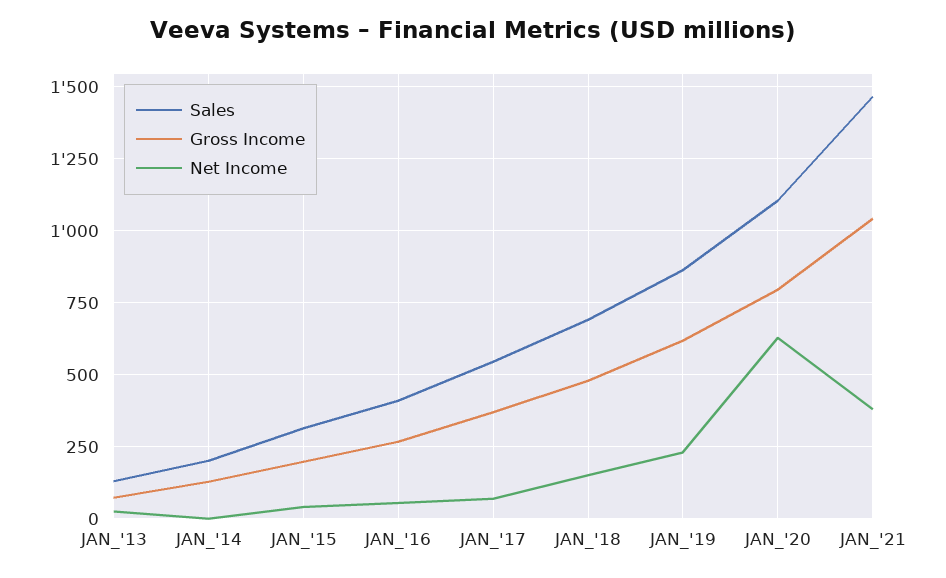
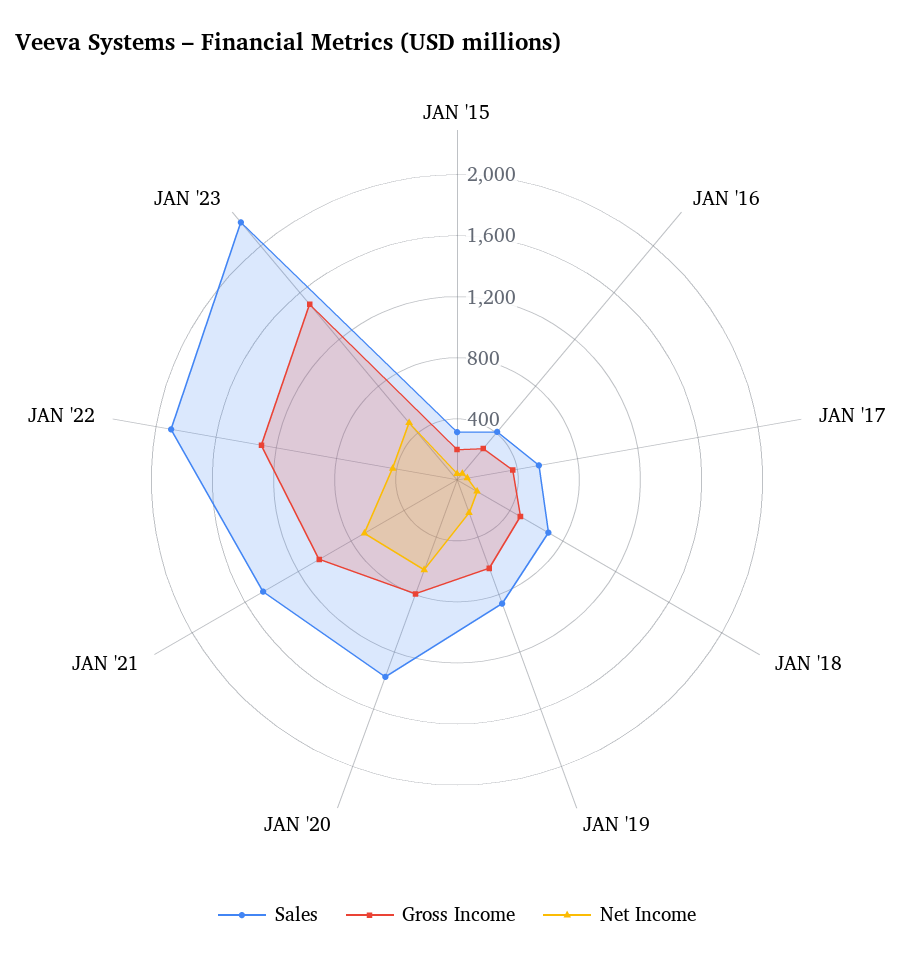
Sales, JAN_'13: 125 -> none
Gross Income, JAN_'13: 75 -> none
Net Income, JAN_'13: 25 -> none
Sales, JAN_'14: 200 -> none
Gross Income, JAN_'14: 125 -> none
Net Income, JAN_'14: 0 -> none
Sales, JAN_'20: 1100 -> 1400
Net Income, JAN_'21: 375 -> 700
Sales, JAN '22: none -> 1900
Gross Income, JAN '22: none -> 1300
Net Income, JAN '22: none -> 400
Sales, JAN '23: none -> 2200
Gross Income, JAN '23: none -> 1500
Net Income, JAN '23: none -> 500

